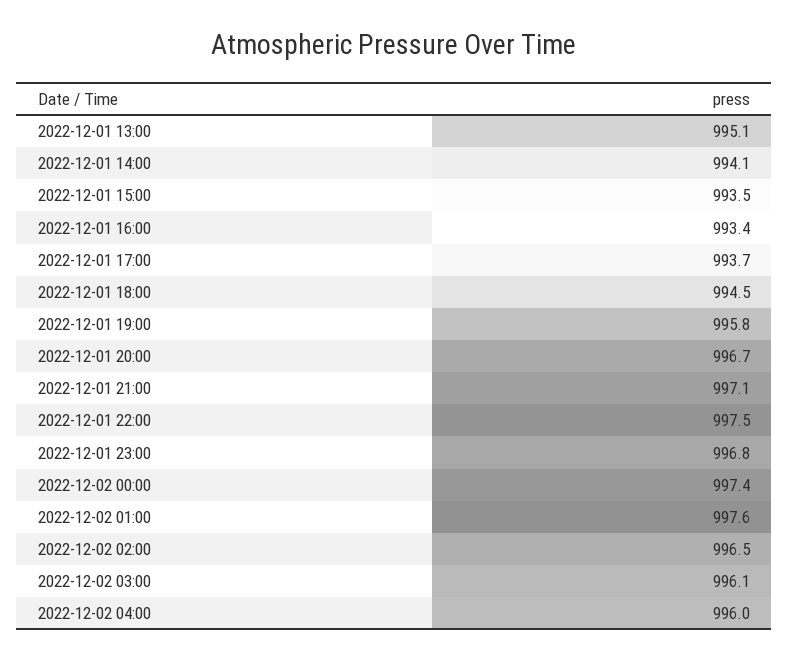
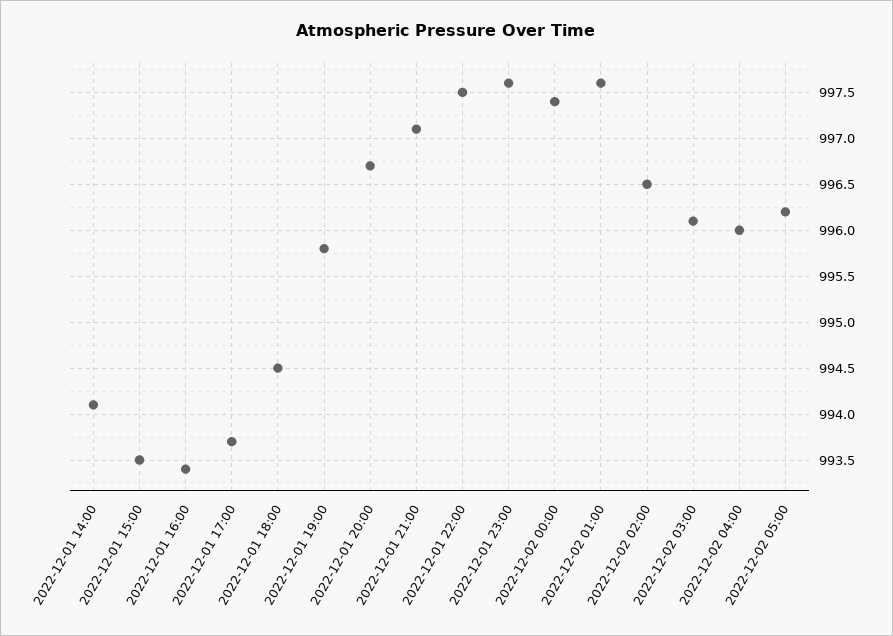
2022-12-01 13:00: 995.1 -> none
2022-12-01 23:00: 996.8 -> 997.6
2022-12-02 05:00: none -> 996.2

